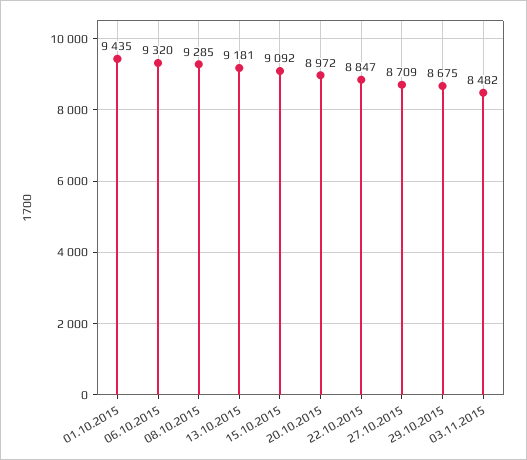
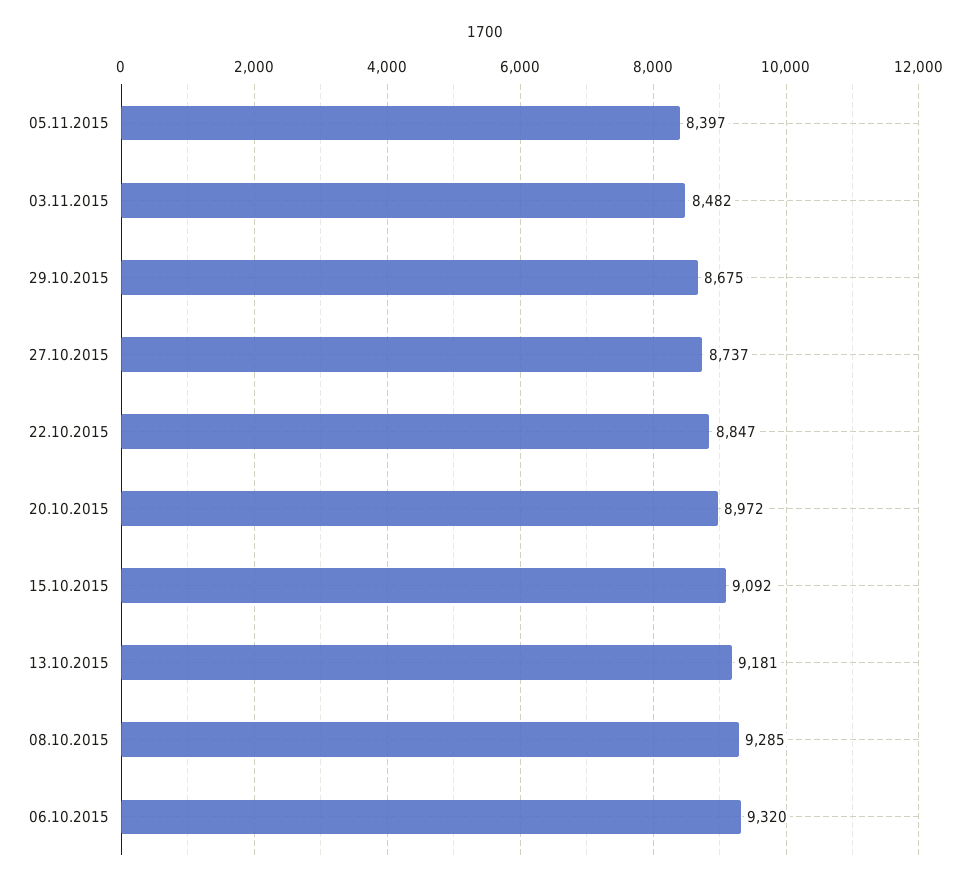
01.10.2015: 9435 -> none
27.10.2015: 8709 -> 8737
05.11.2015: none -> 8397

